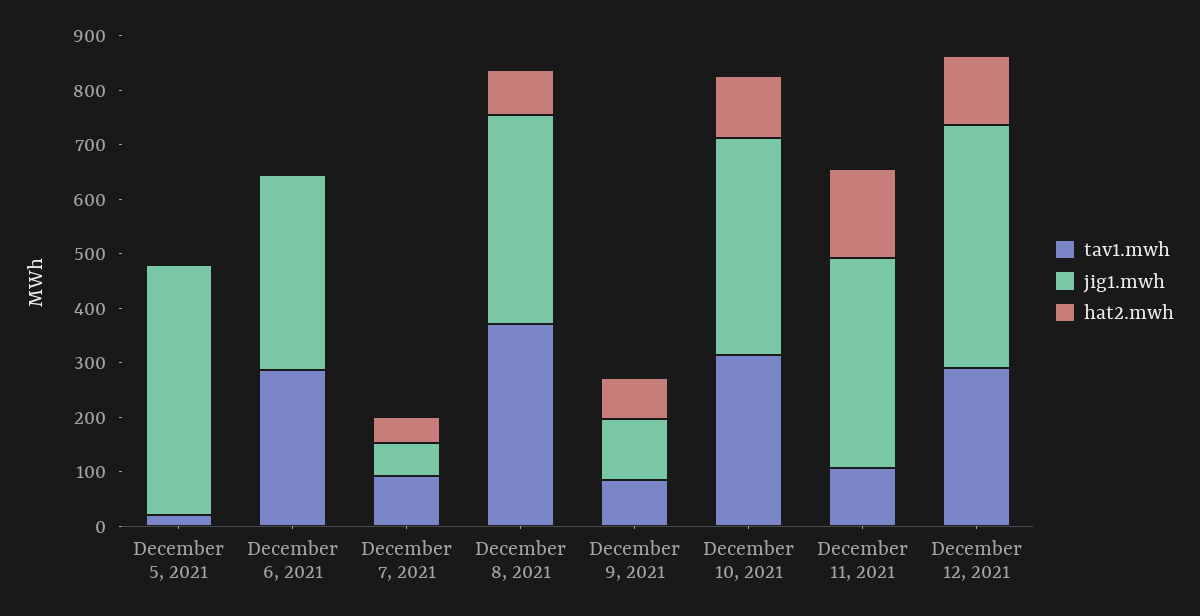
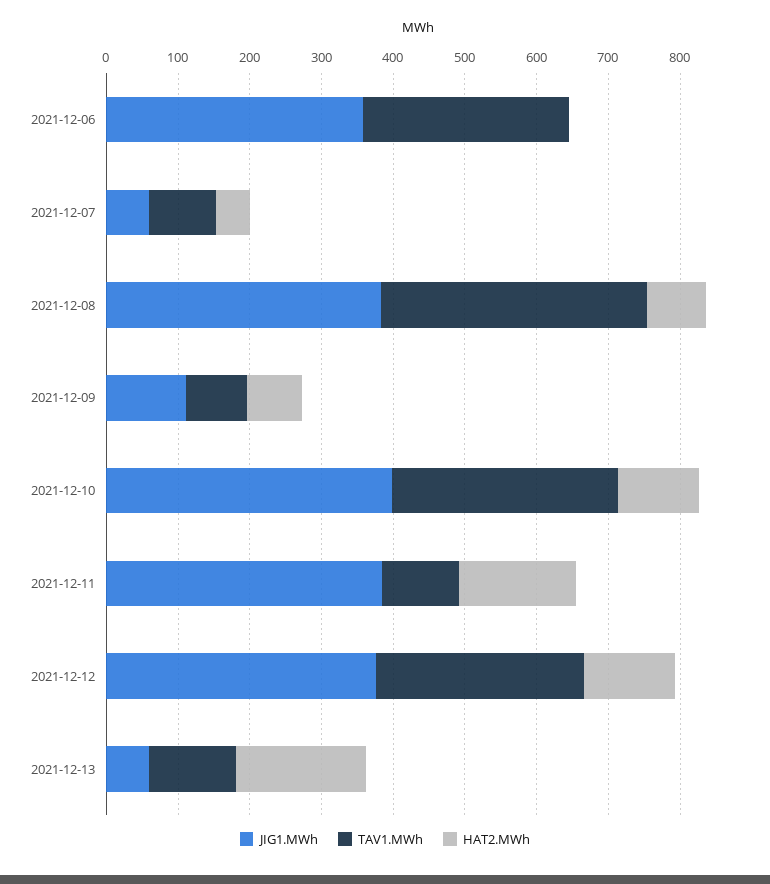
tav1.mwh, December 5, 2021: 20 -> none
jig1.mwh, December 5, 2021: 460 -> none
hat2.mwh, December 5, 2021: 0 -> none
jig1.mwh, December 12, 2021: 440 -> 380
jig1.mwh, 2021-12-13: none -> 60
tav1.mwh, 2021-12-13: none -> 120
hat2.mwh, 2021-12-13: none -> 180

